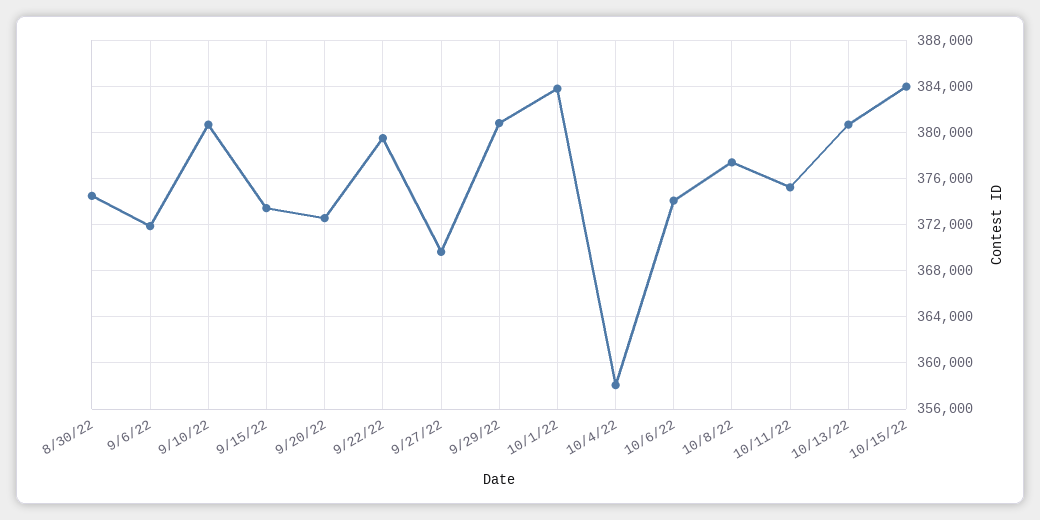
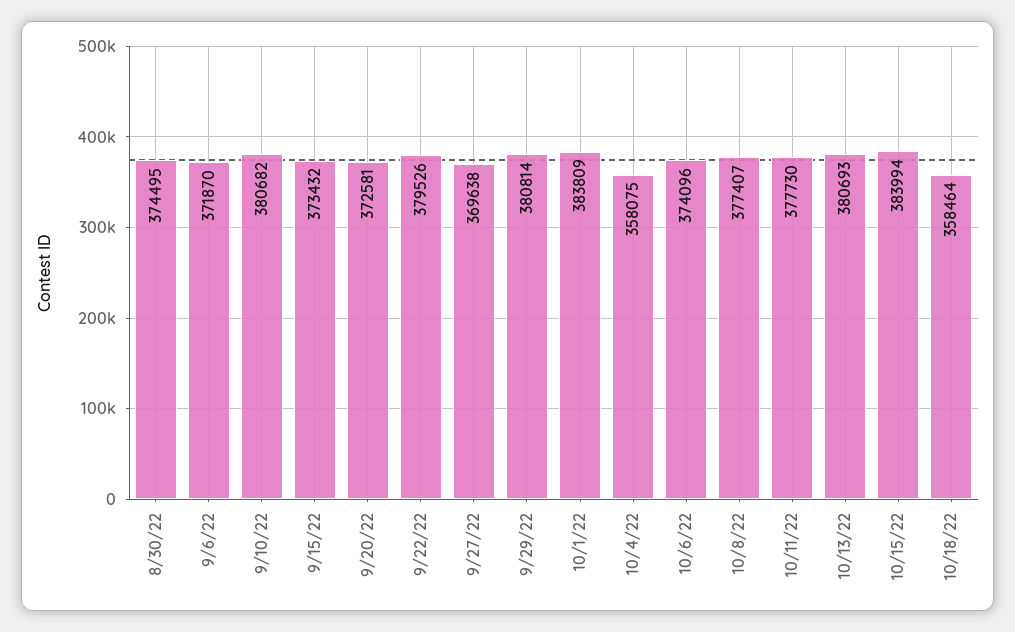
10/11/22: 375000 -> 377730
10/18/22: none -> 358464

